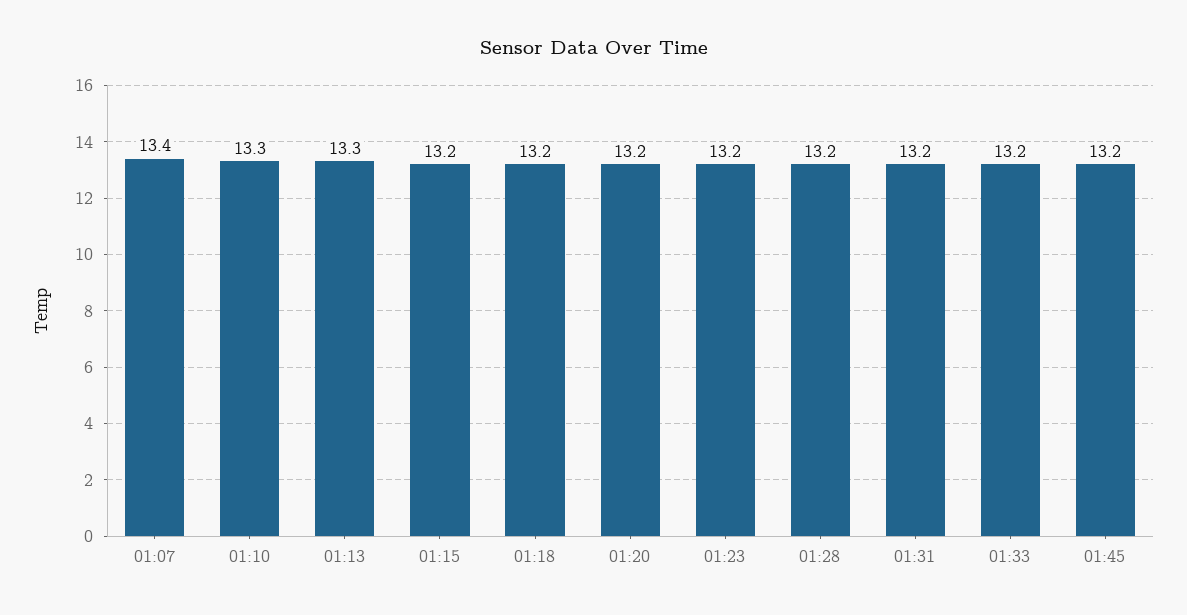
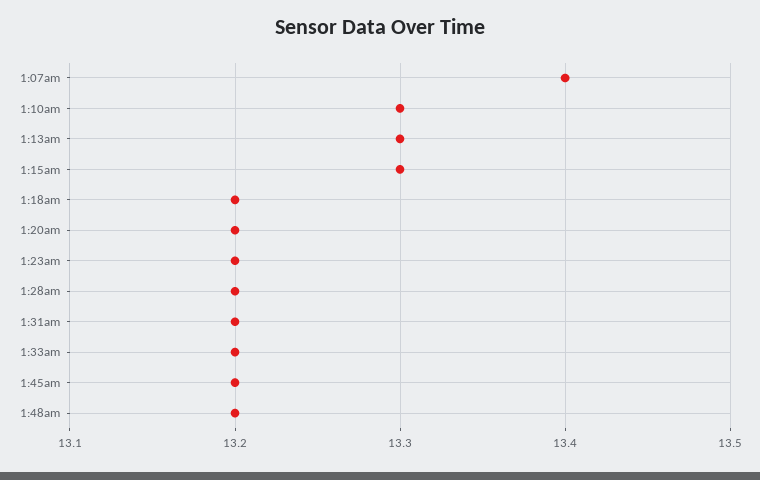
01:15: 13.2 -> 13.3
1:48am: none -> 13.2

